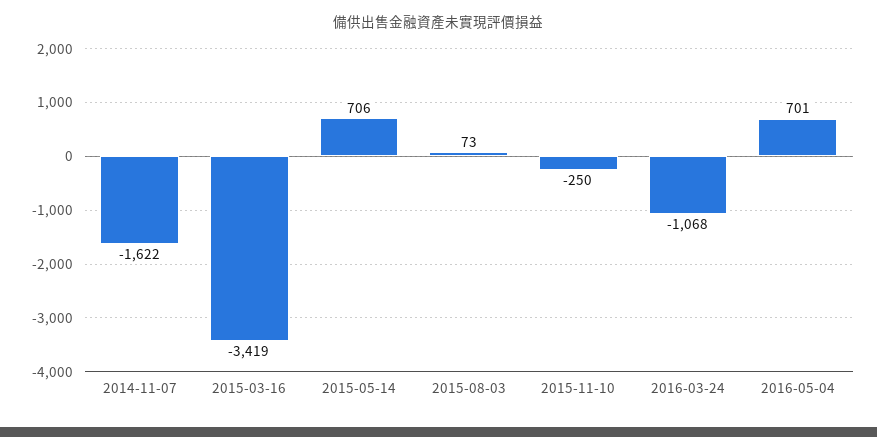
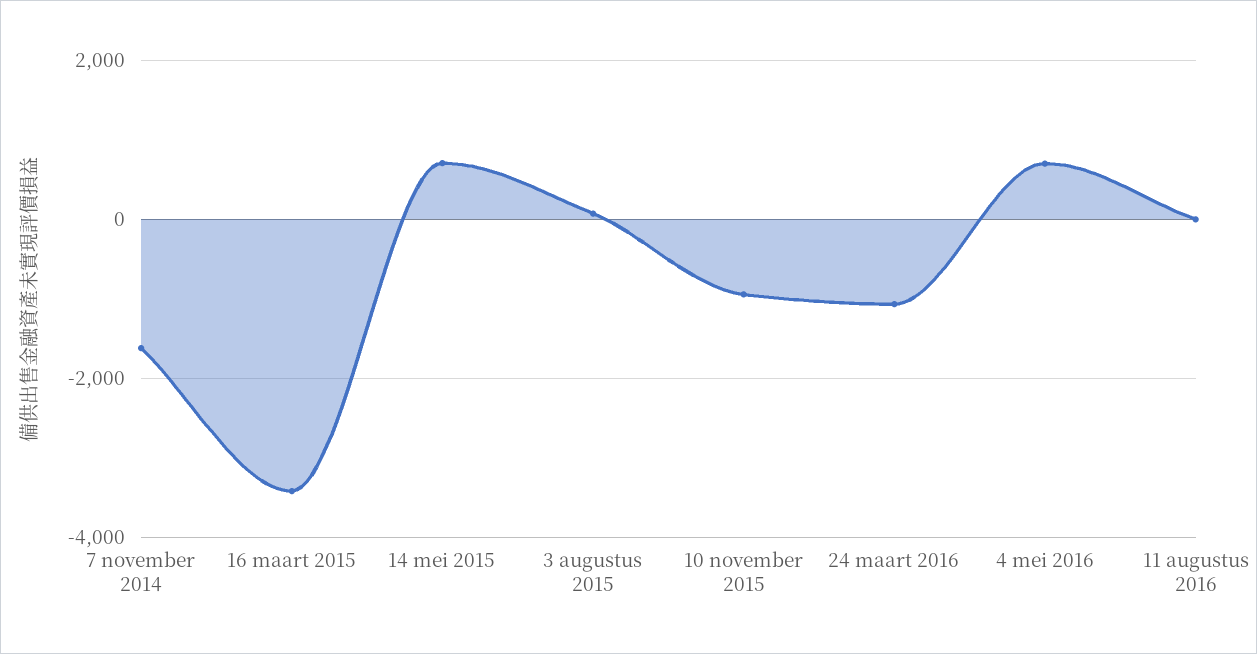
2015-11-10: -250 -> -1000
11 augustus 2016: none -> 0

